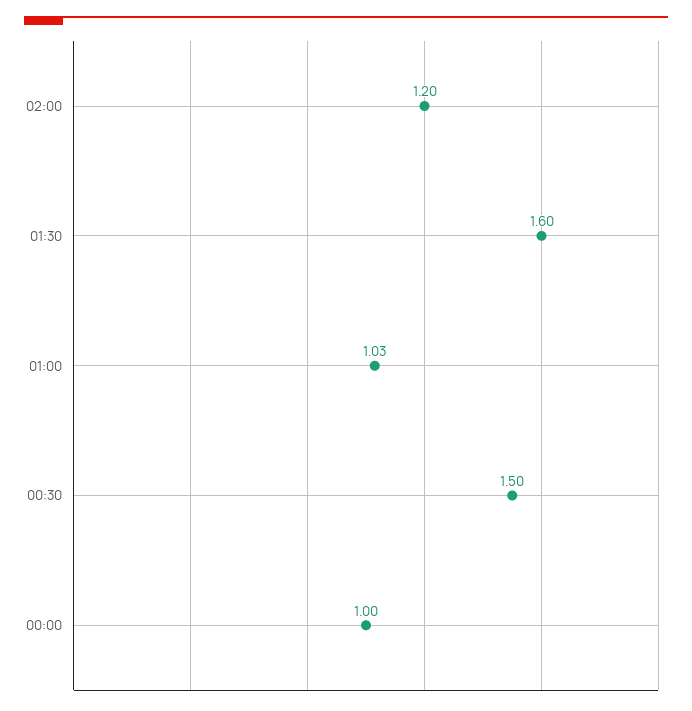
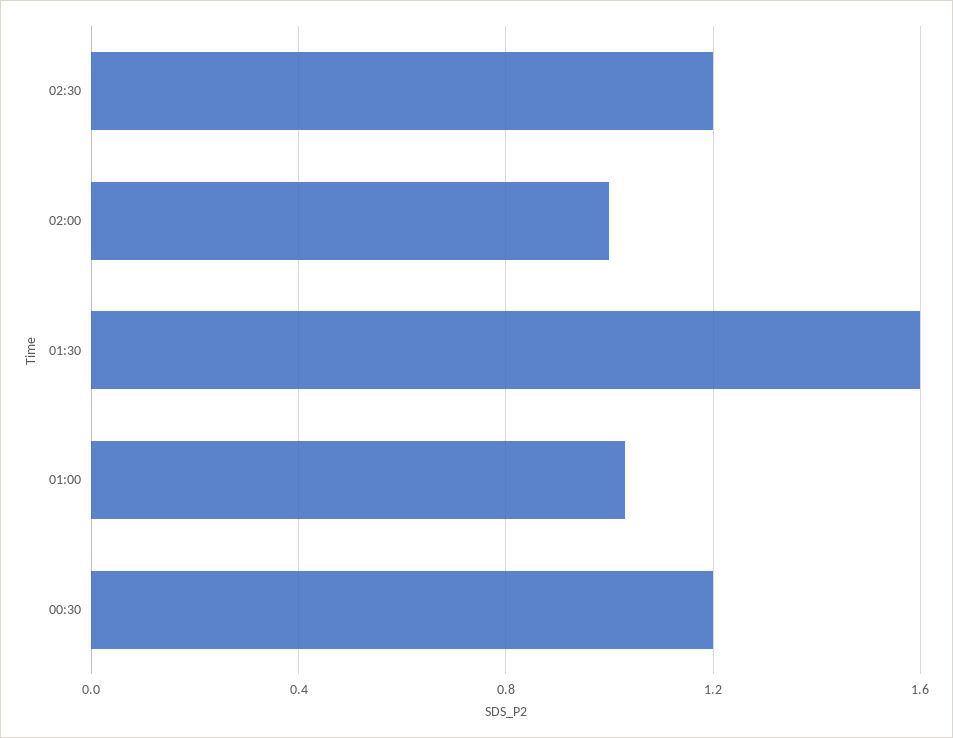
02:00: 1.2 -> 1
00:30: 1.5 -> 1.2
00:00: 1 -> none
02:30: none -> 1.2

